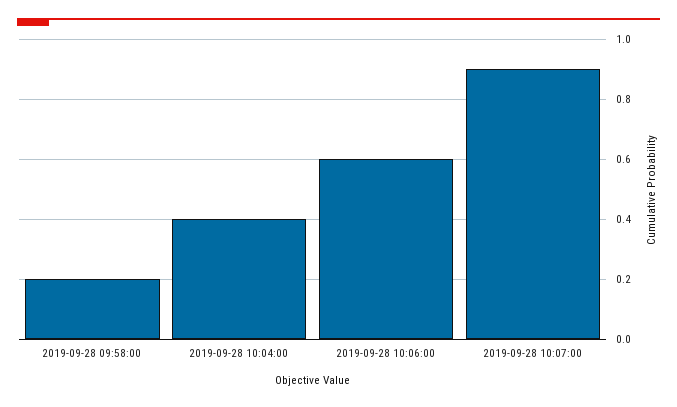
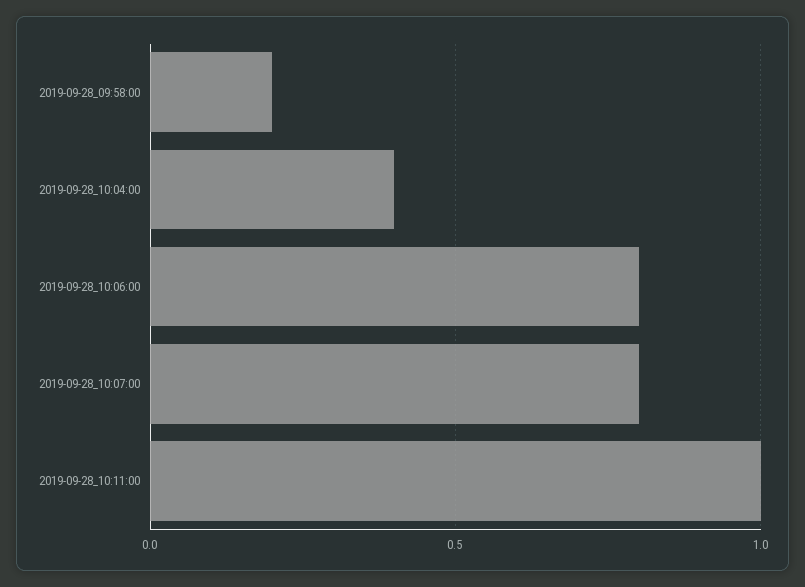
2019-09-28 10:06:00: 0.6 -> 0.8
2019-09-28 10:07:00: 0.9 -> 0.8
2019-09-28_10:11:00: none -> 1

